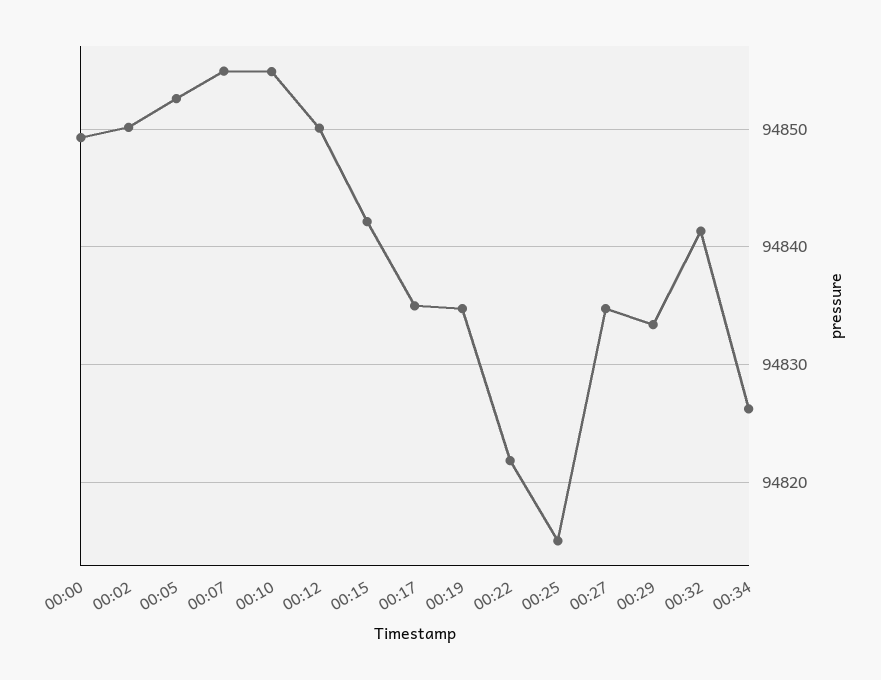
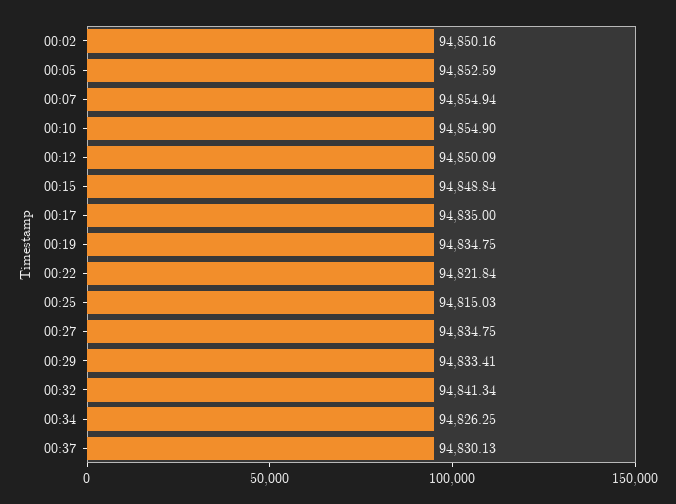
00:00: 94849 -> none
00:15: 94842 -> 94848.84
00:37: none -> 94830.13

